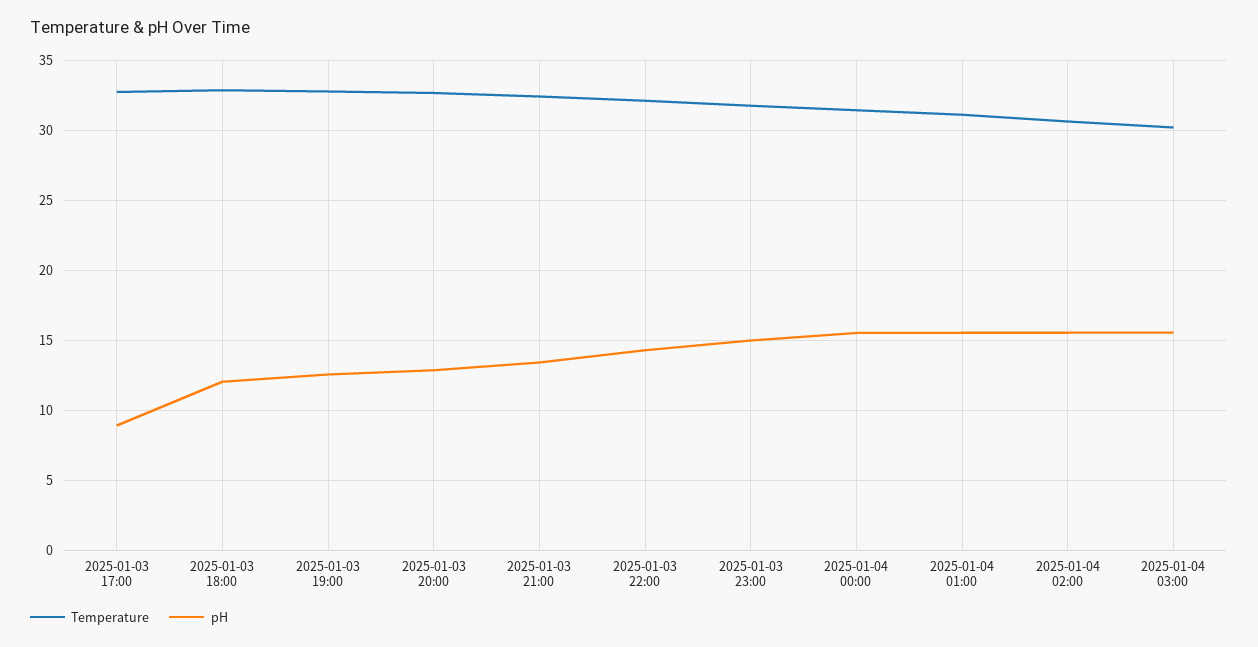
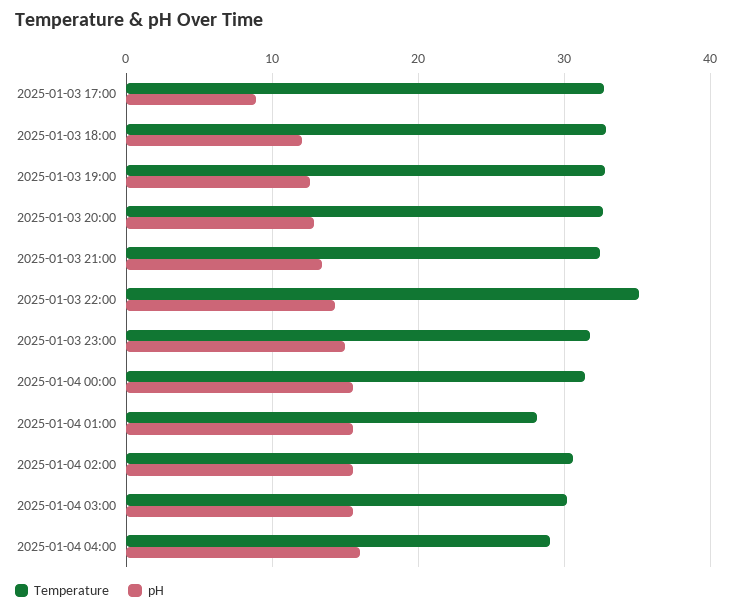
Temperature, 2025-01-03 22:00: 32 -> 35
Temperature, 2025-01-04 01:00: 31 -> 28
Temperature, 2025-01-04 04:00: none -> 29
pH, 2025-01-04 04:00: none -> 16

